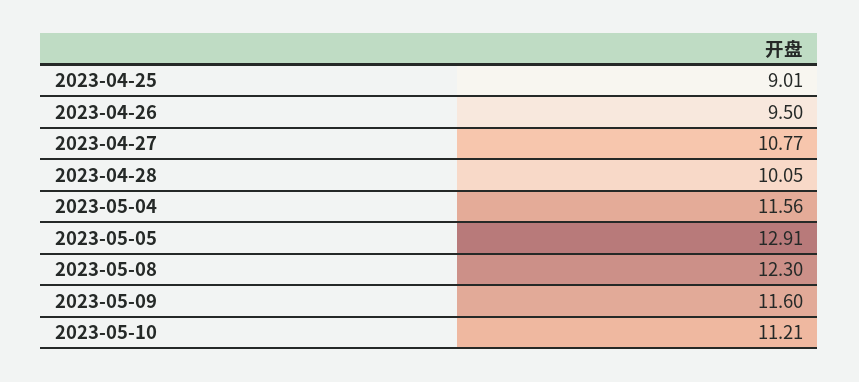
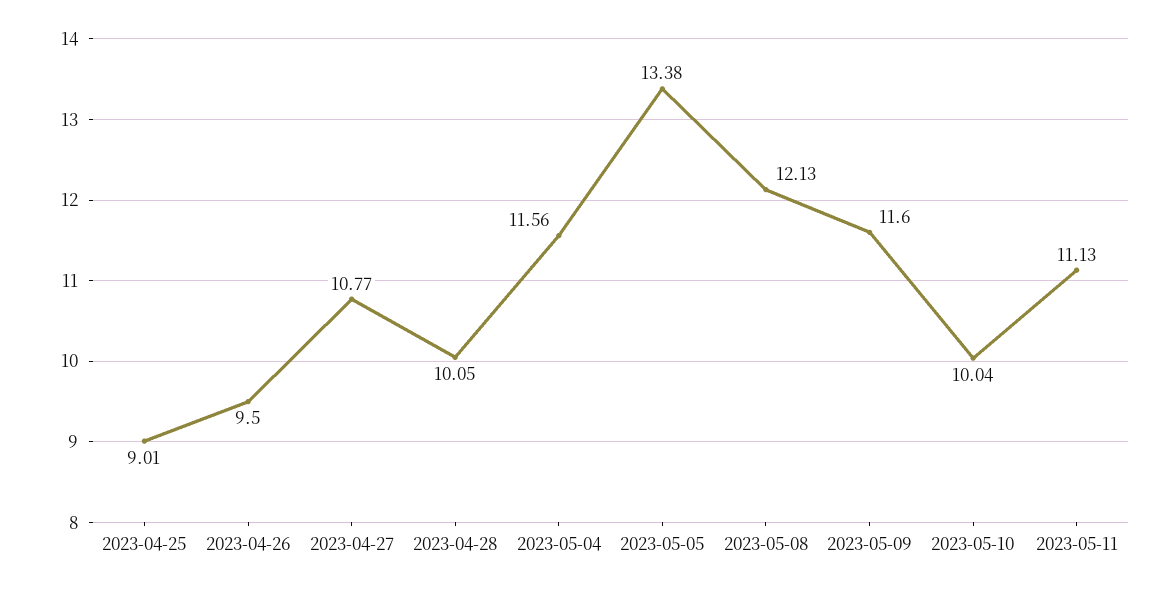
2023-05-05: 12.91 -> 13.38
2023-05-08: 12.3 -> 12.13
2023-05-10: 11.21 -> 10.04
2023-05-11: none -> 11.13

